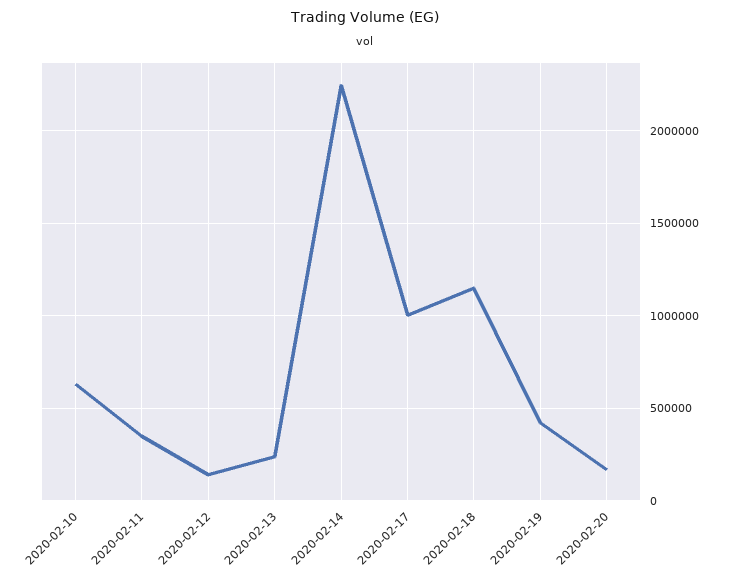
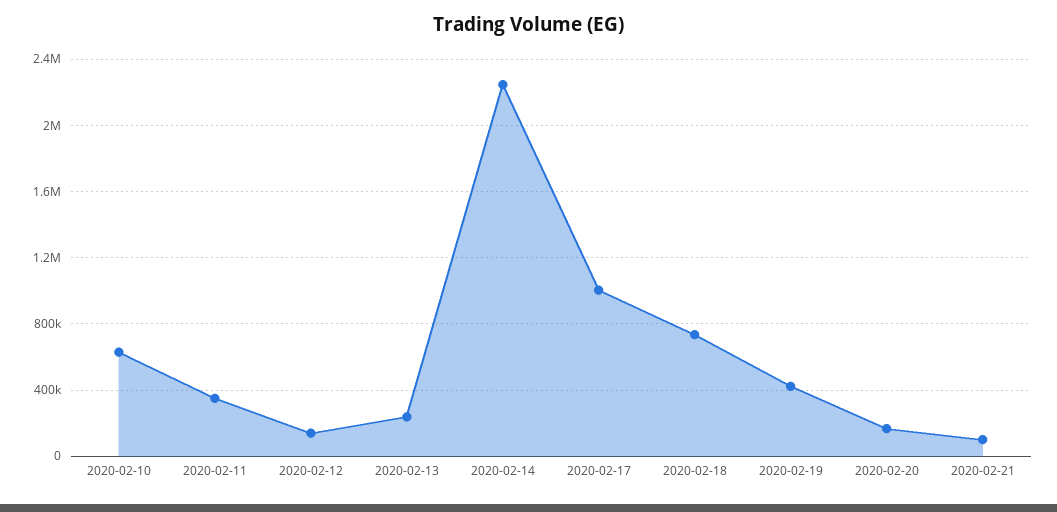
2020-02-18: 1150000 -> 750000
2020-02-21: none -> 100000

